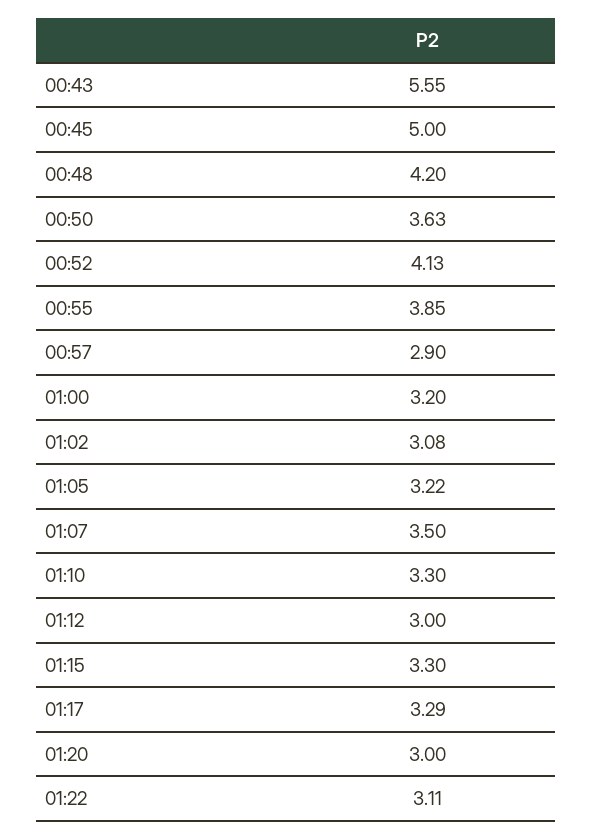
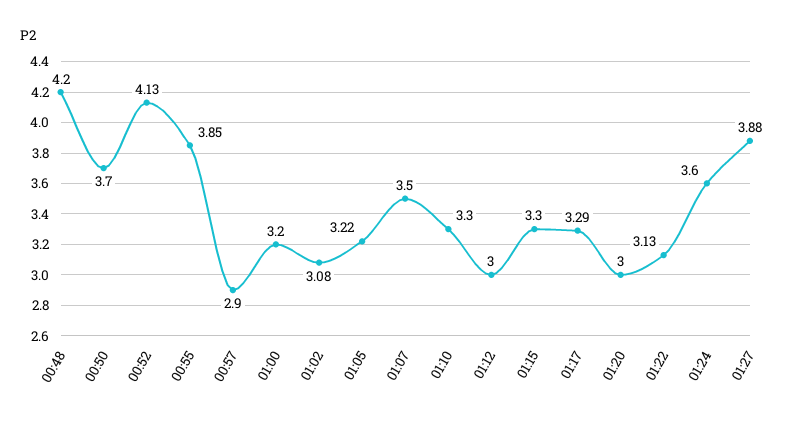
00:43: 5.55 -> none
00:45: 5 -> none
00:50: 3.63 -> 3.7
01:22: 3.11 -> 3.13
01:24: none -> 3.6
01:27: none -> 3.88

